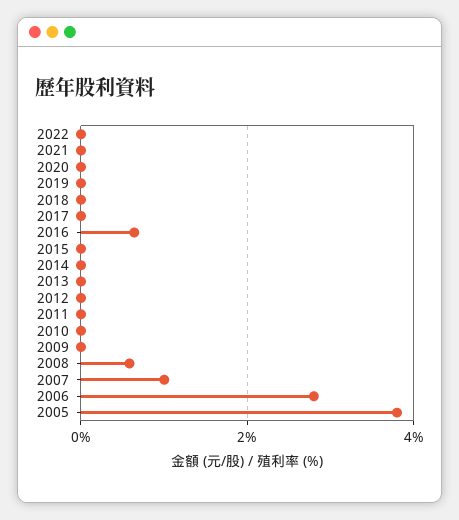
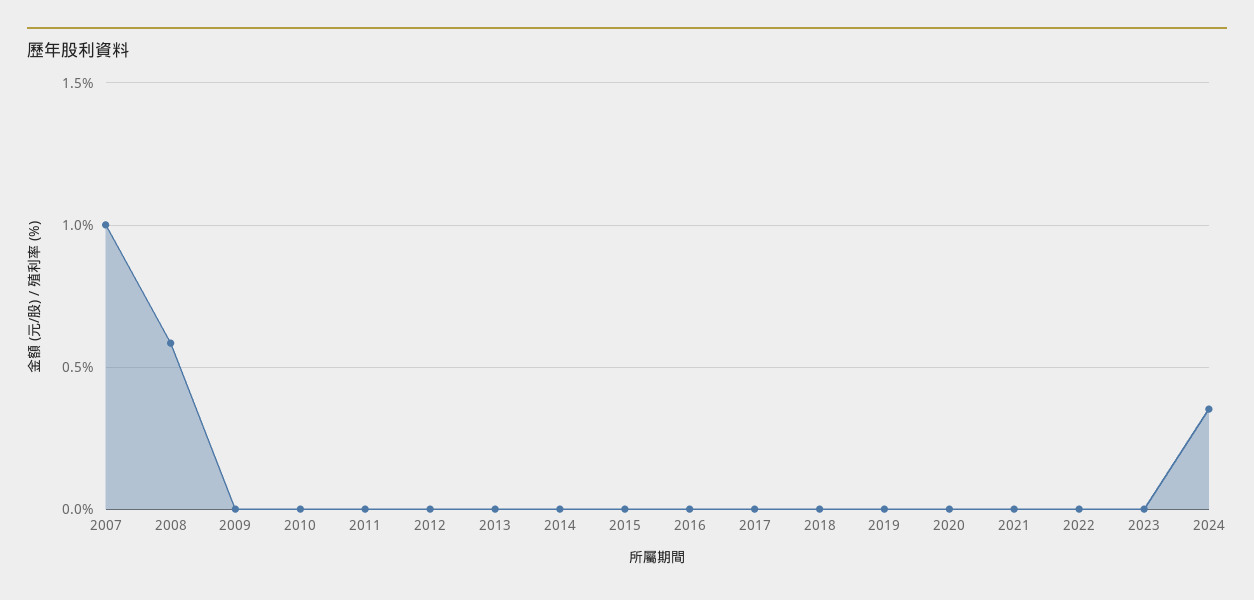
2016: 0.6 -> 0
2006: 2.8 -> none
2005: 3.8 -> none
2023: none -> 0
2024: none -> 0.35

